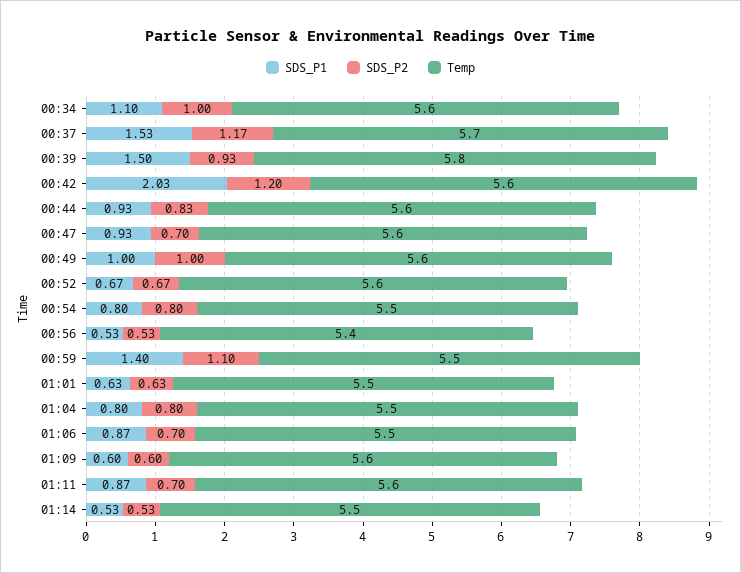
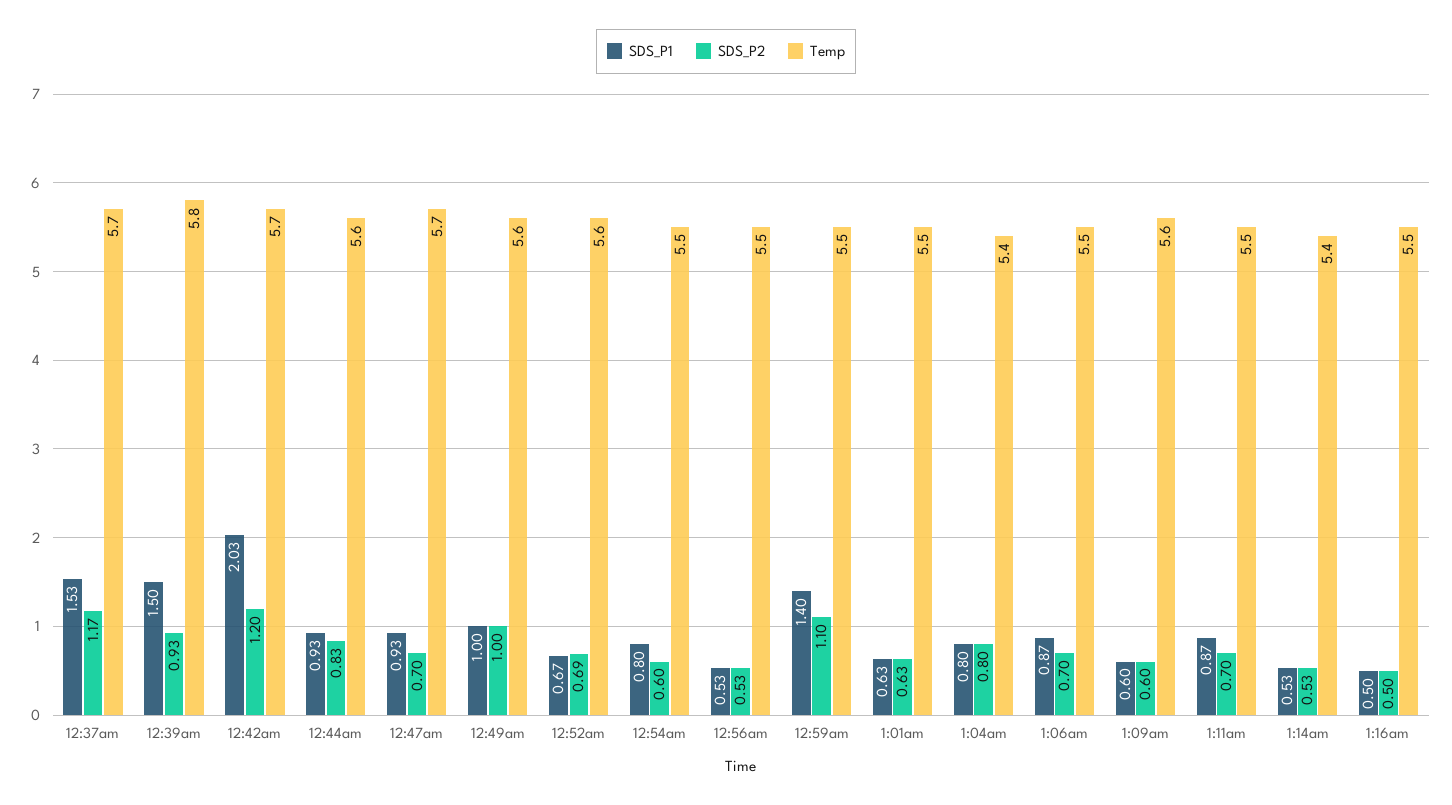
SDS_P1, 00:34: 1.1 -> none
SDS_P2, 00:34: 1 -> none
Temp, 00:34: 5.6 -> none
Temp, 00:42: 5.6 -> 5.7
Temp, 00:47: 5.6 -> 5.7
SDS_P2, 00:52: 0.67 -> 0.69
SDS_P2, 00:54: 0.8 -> 0.6
Temp, 00:56: 5.4 -> 5.5
Temp, 01:04: 5.5 -> 5.4
Temp, 01:11: 5.6 -> 5.5
Temp, 01:14: 5.5 -> 5.4
SDS_P1, 1:16am: none -> 0.5
SDS_P2, 1:16am: none -> 0.5
Temp, 1:16am: none -> 5.5

